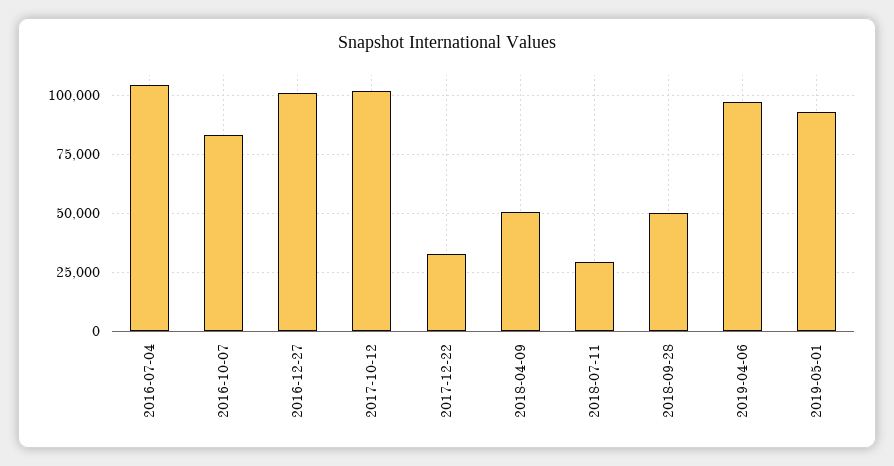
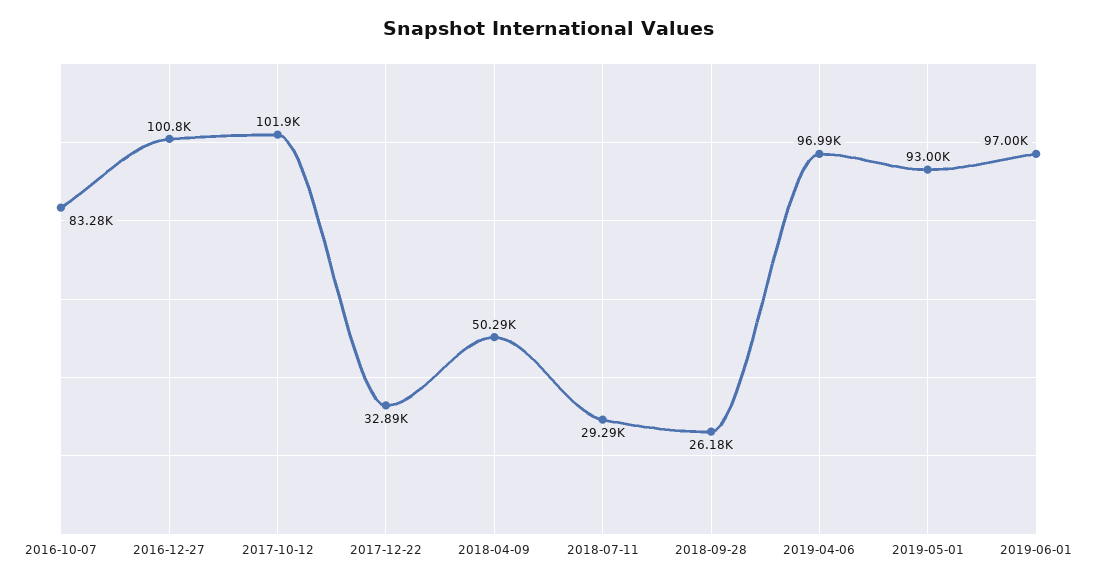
2016-07-04: 105000 -> none
2018-09-28: 50000 -> 26180
2019-06-01: none -> 97000

